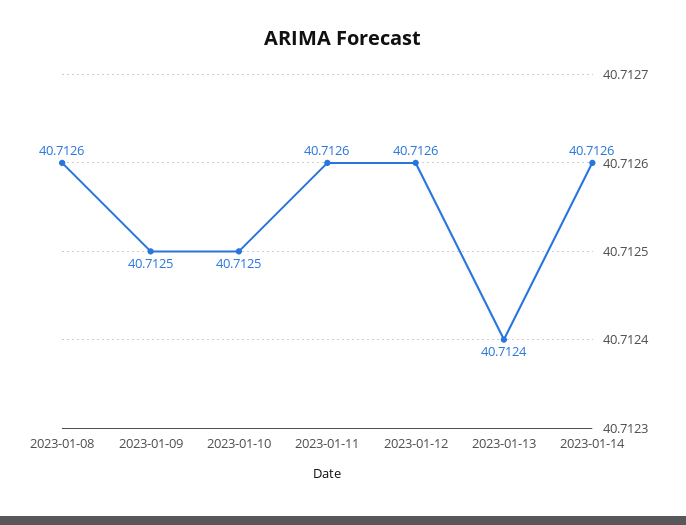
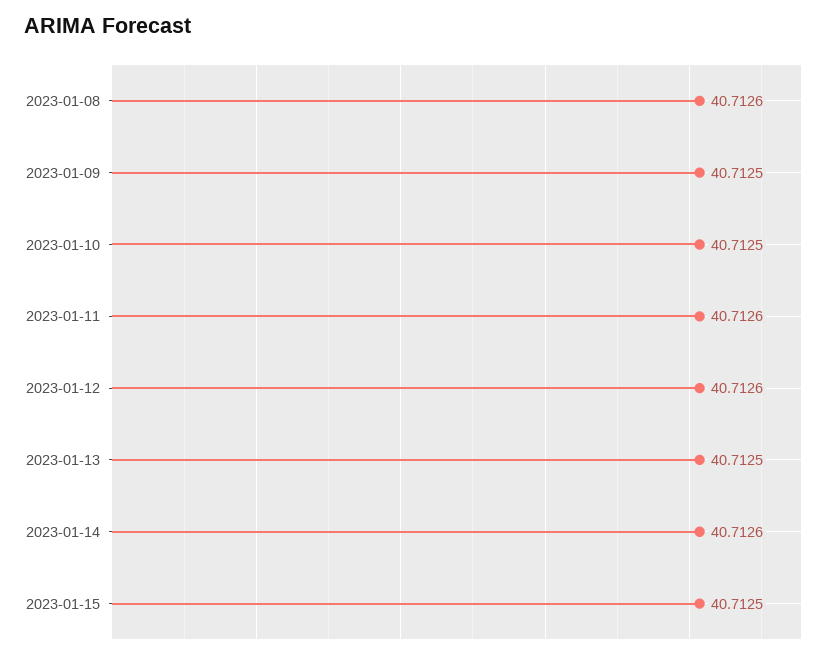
2023-01-13: 40.7124 -> 40.7125
2023-01-15: none -> 40.7125

